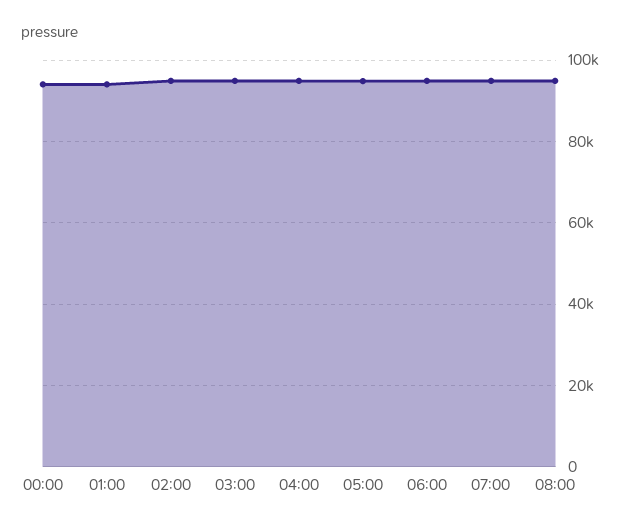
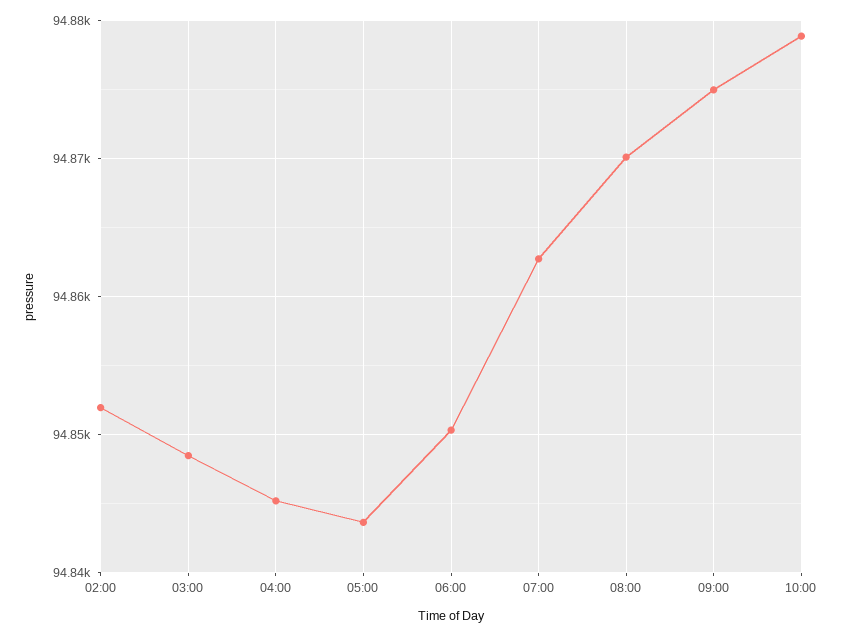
00:00: 94000 -> none
01:00: 94000 -> none
09:00: none -> 94875
10:00: none -> 94879

